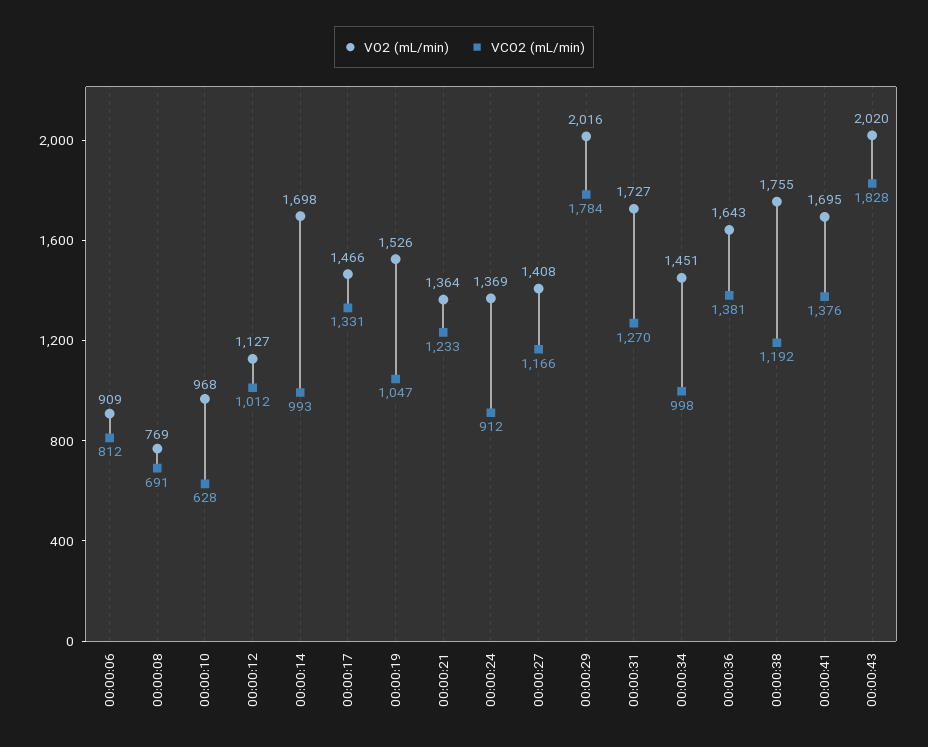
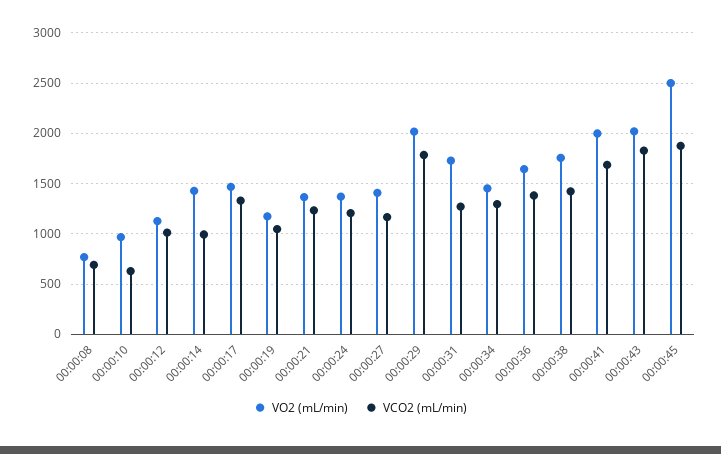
VO2 (mL/min), 00:00:06: 909 -> none
VCO2 (mL/min), 00:00:06: 812 -> none
VO2 (mL/min), 00:00:14: 1698 -> 1400
VO2 (mL/min), 00:00:19: 1526 -> 1200
VCO2 (mL/min), 00:00:24: 912 -> 1200
VCO2 (mL/min), 00:00:34: 998 -> 1300
VCO2 (mL/min), 00:00:38: 1192 -> 1400
VO2 (mL/min), 00:00:41: 1695 -> 2000
VCO2 (mL/min), 00:00:41: 1376 -> 1700
VO2 (mL/min), 00:00:45: none -> 2500
VCO2 (mL/min), 00:00:45: none -> 1900

